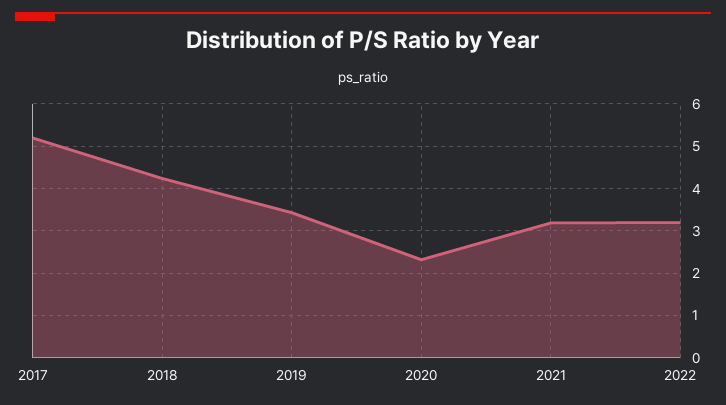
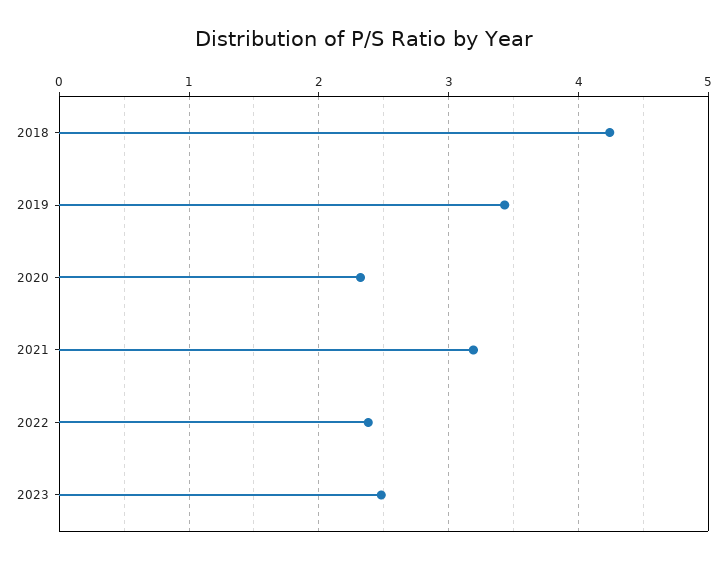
2017: 5.2 -> none
2022: 3.2 -> 2.4
2023: none -> 2.5

